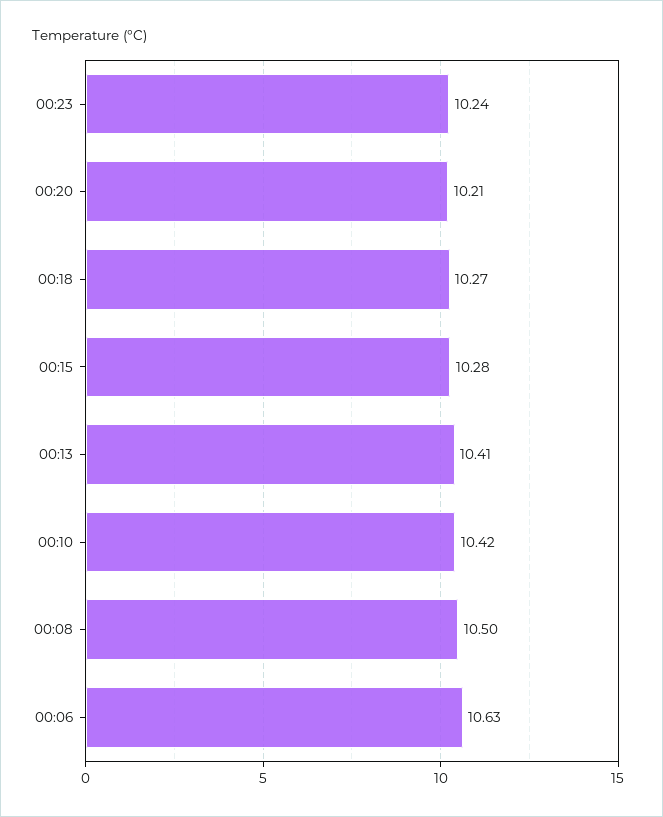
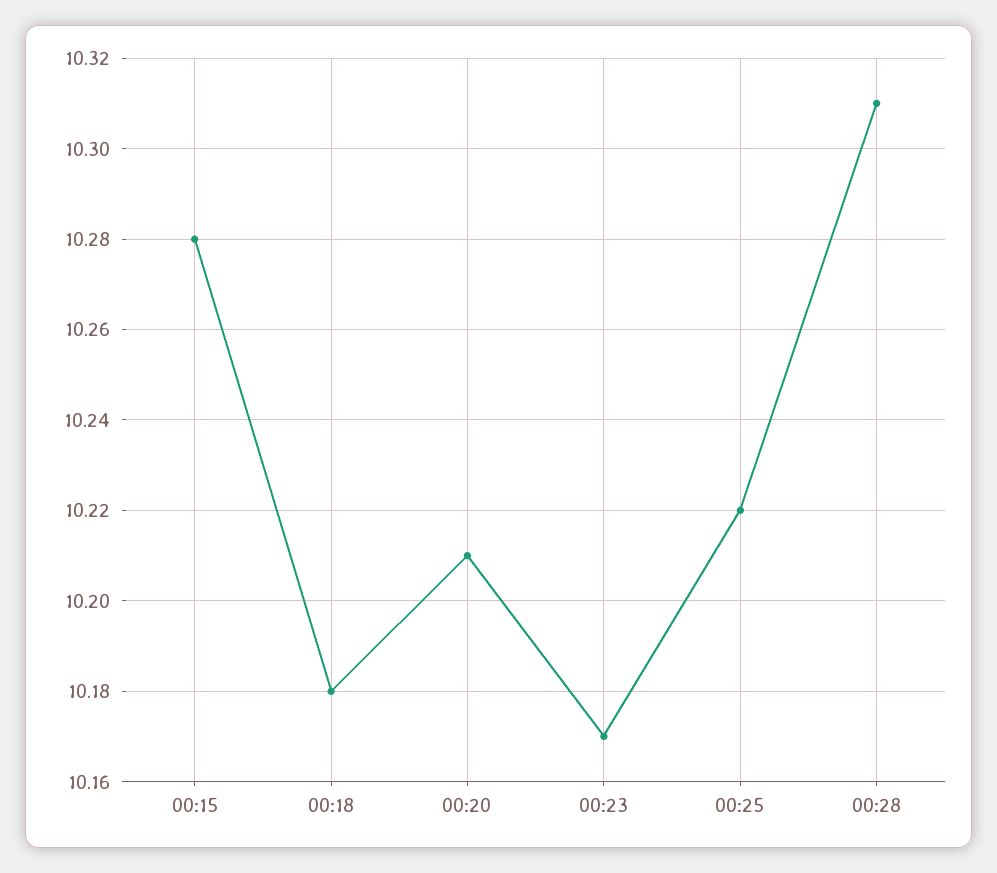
00:23: 10.24 -> 10.17
00:18: 10.27 -> 10.18
00:13: 10.41 -> none
00:10: 10.42 -> none
00:08: 10.5 -> none
00:06: 10.63 -> none
00:25: none -> 10.22
00:28: none -> 10.31

